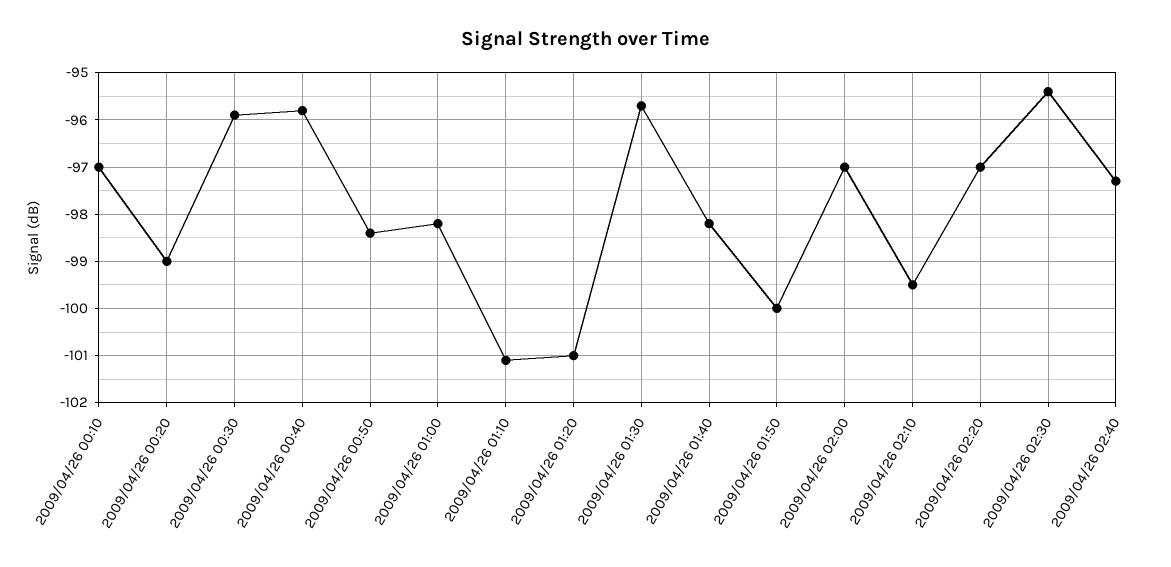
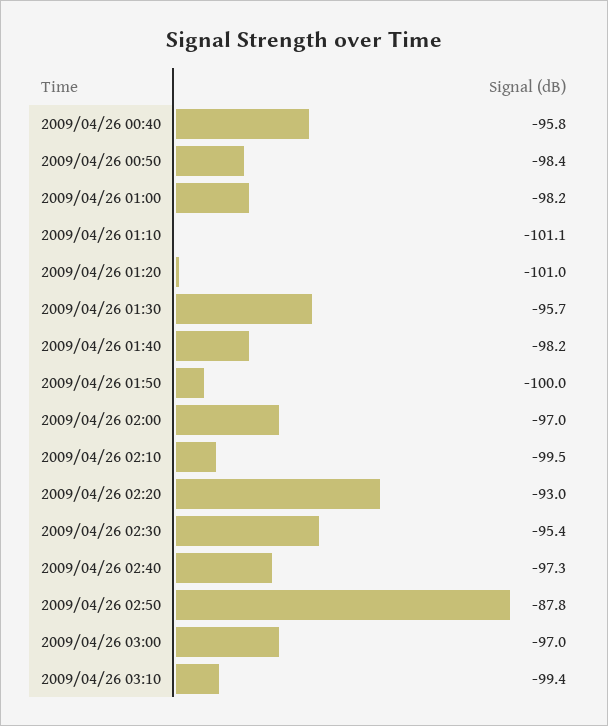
2009/04/26 00:10: -97 -> none
2009/04/26 00:20: -99 -> none
2009/04/26 00:30: -96 -> none
2009/04/26 02:20: -97 -> -93
2009/04/26 02:50: none -> -87.8
2009/04/26 03:00: none -> -97
2009/04/26 03:10: none -> -99.4

